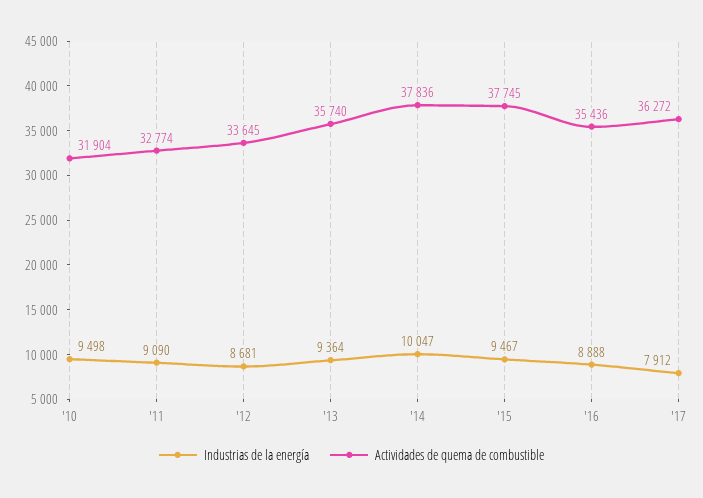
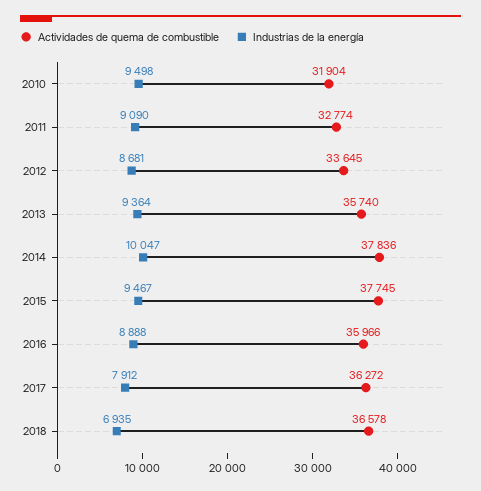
Actividades de quema de combustible, '16: 35436 -> 35966
Actividades de quema de combustible, 2018: none -> 36578
Industrias de la energía, 2018: none -> 6935

